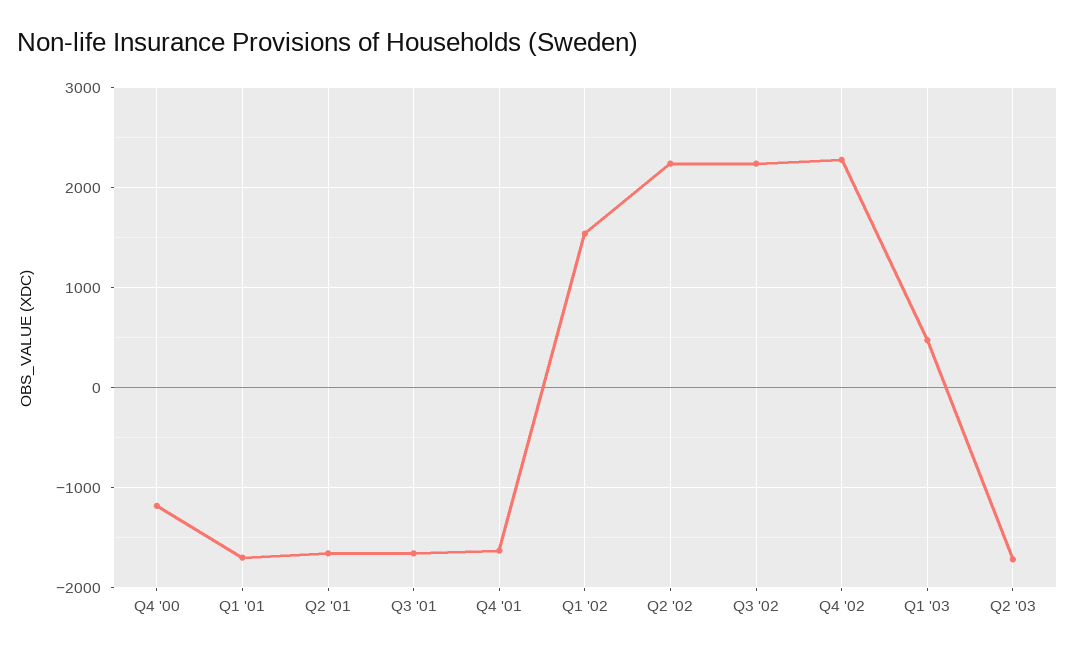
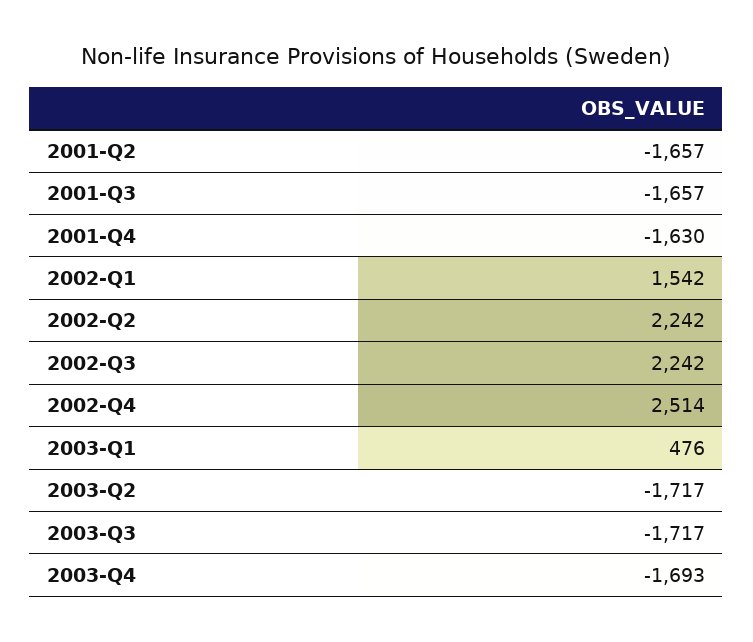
Q4 '00: -1200 -> none
Q1 '01: -1700 -> none
Q4 '02: 2300 -> 2514
2003-Q3: none -> -1717
2003-Q4: none -> -1693

